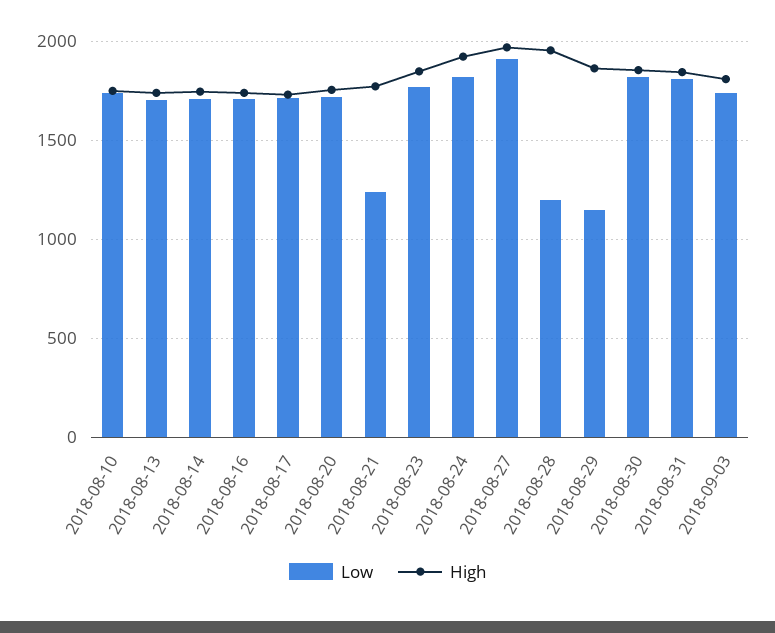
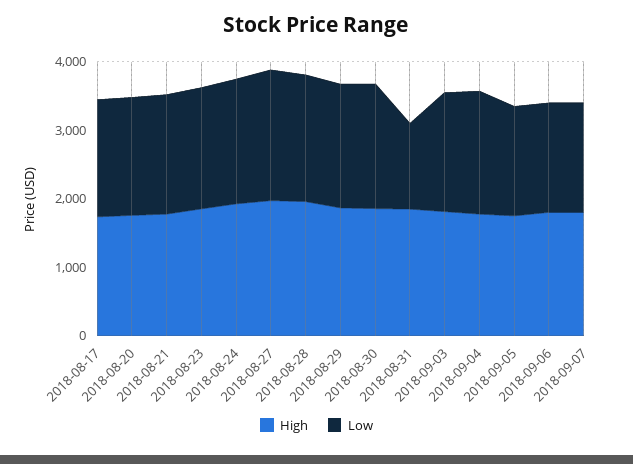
Low, 2018-08-10: 1750 -> none
High, 2018-08-10: 1750 -> none
Low, 2018-08-13: 1700 -> none
High, 2018-08-13: 1750 -> none
Low, 2018-08-14: 1700 -> none
High, 2018-08-14: 1750 -> none
Low, 2018-08-16: 1700 -> none
High, 2018-08-16: 1750 -> none
Low, 2018-08-21: 1250 -> 1800
Low, 2018-08-28: 1200 -> 1800
Low, 2018-08-29: 1150 -> 1800
Low, 2018-08-31: 1800 -> 1200
High, 2018-09-04: none -> 1800
Low, 2018-09-04: none -> 1800
High, 2018-09-05: none -> 1800
Low, 2018-09-05: none -> 1600
High, 2018-09-06: none -> 1800
Low, 2018-09-06: none -> 1600
High, 2018-09-07: none -> 1800
Low, 2018-09-07: none -> 1600

